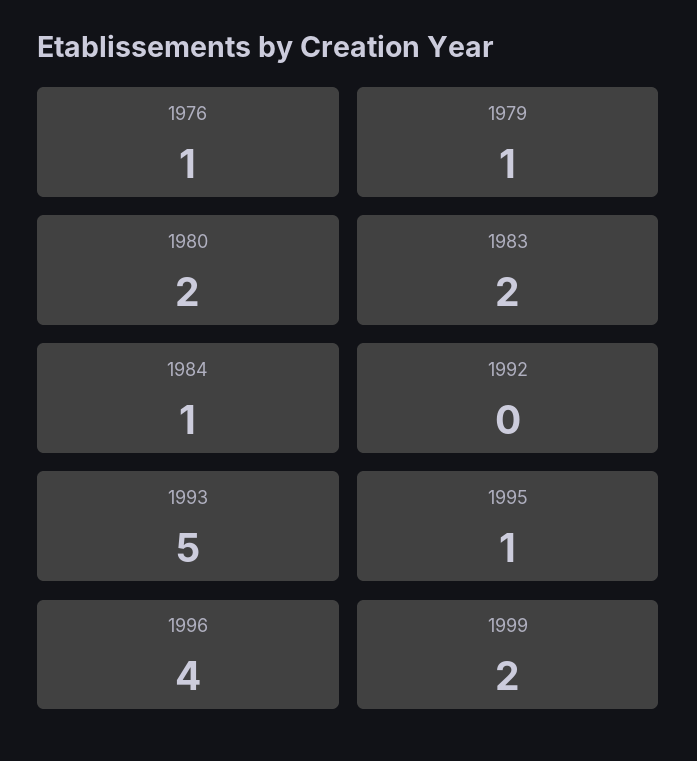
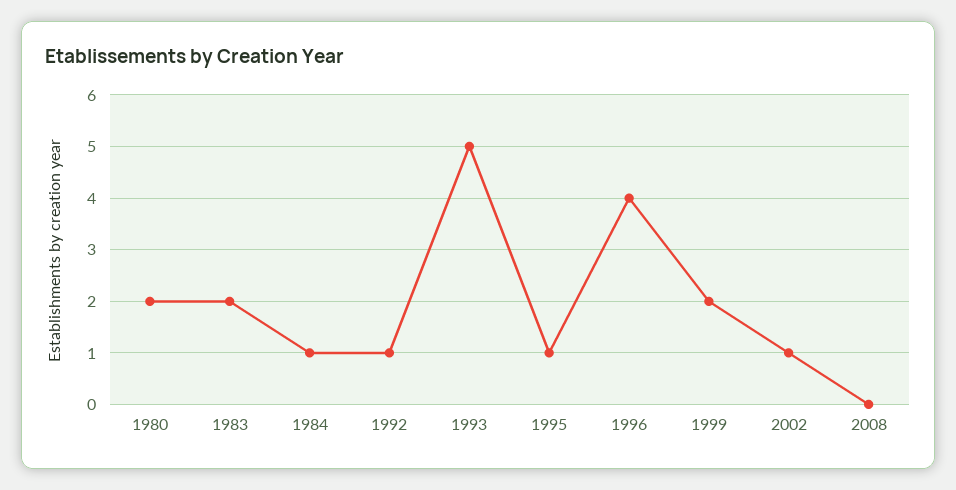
1976: 1 -> none
1979: 1 -> none
1992: 0 -> 1
2002: none -> 1
2008: none -> 0

